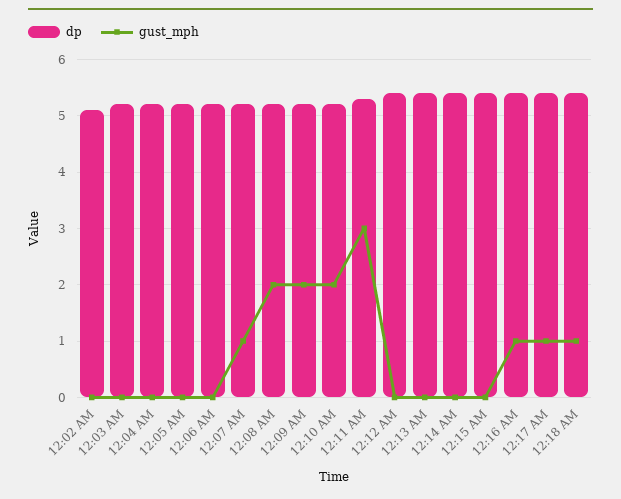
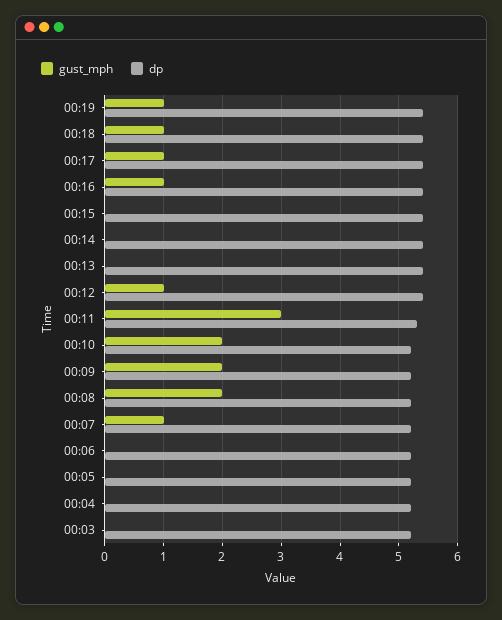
dp, 12:02 AM: 5 -> none
gust_mph, 12:02 AM: 0 -> none
gust_mph, 12:12 AM: 0 -> 1
gust_mph, 00:19: none -> 1
dp, 00:19: none -> 5.5

